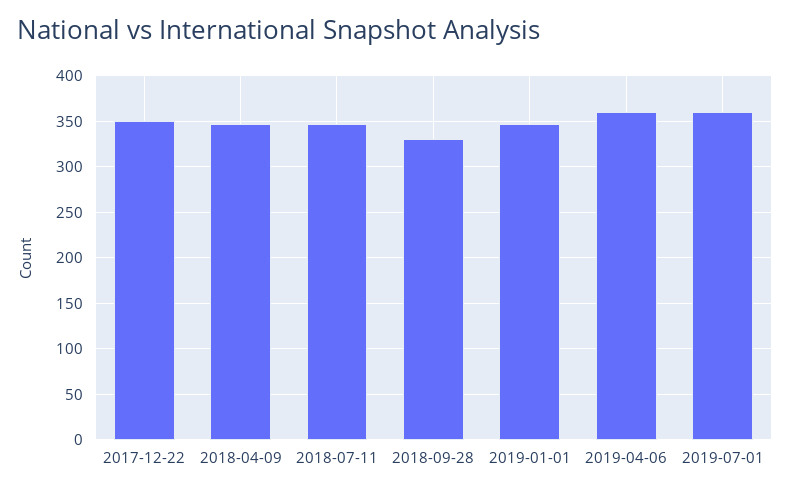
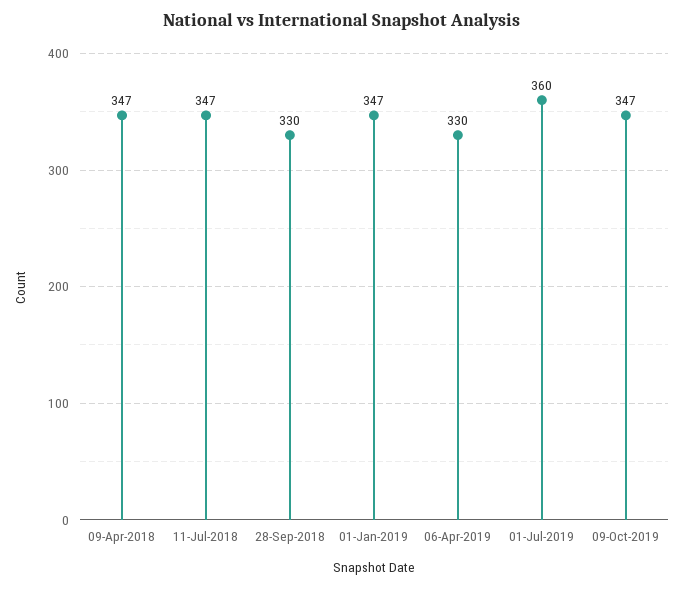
2017-12-22: 350 -> none
2019-04-06: 360 -> 330
09-Oct-2019: none -> 347

